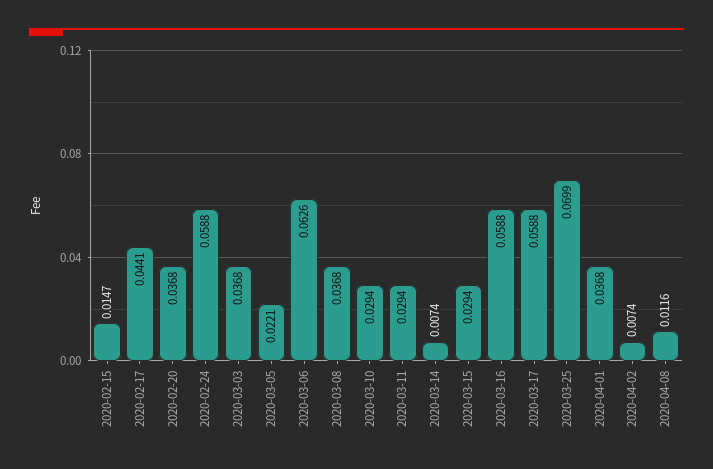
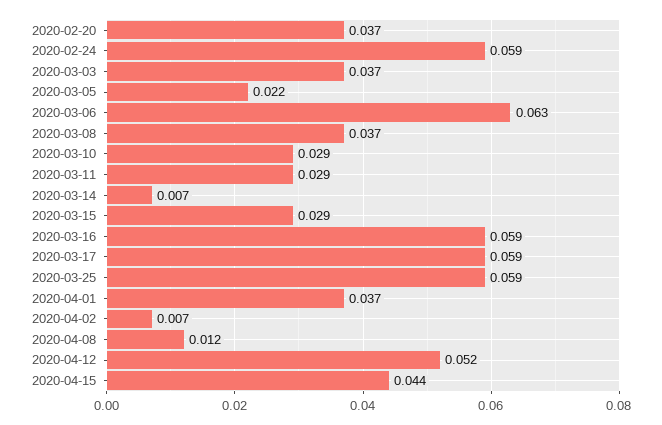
2020-02-15: 0.0147 -> none
2020-02-17: 0.0441 -> none
2020-03-25: 0.0699 -> 0.059
2020-04-12: none -> 0.052
2020-04-15: none -> 0.044

